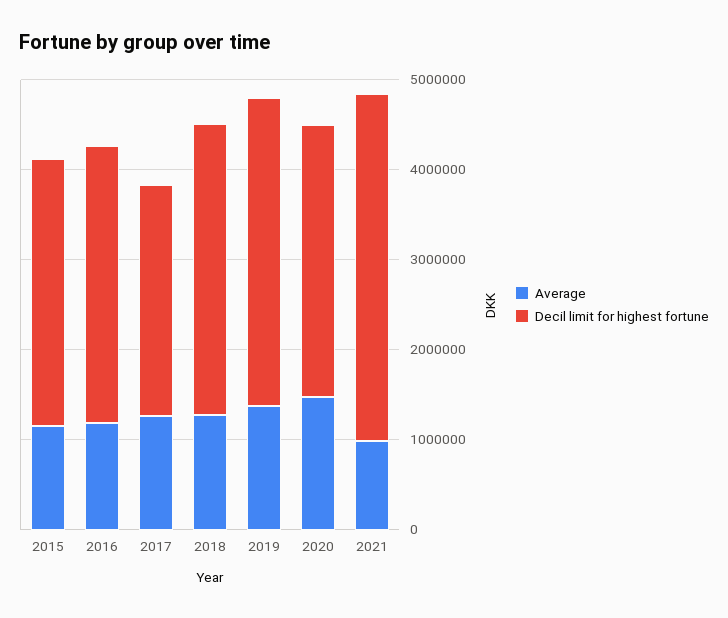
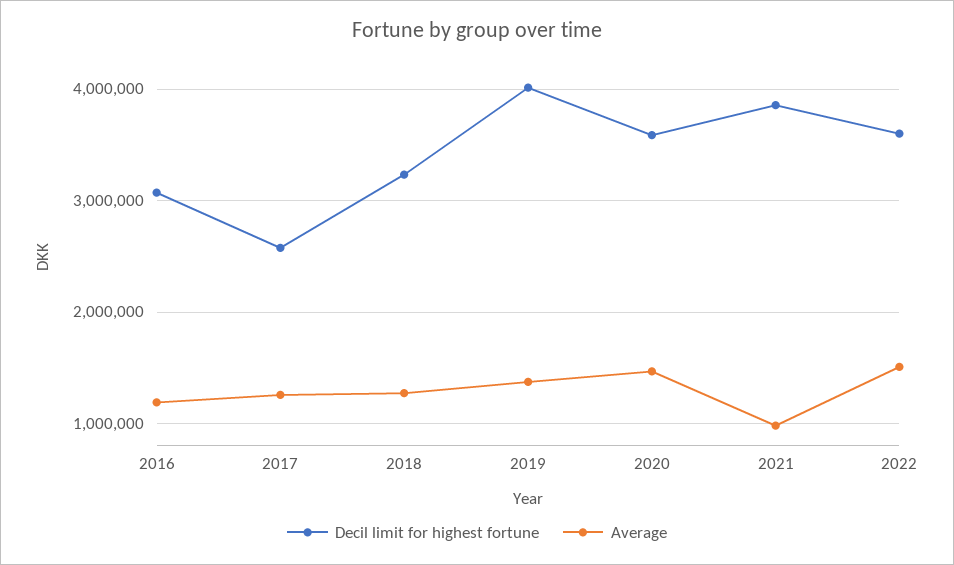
Average, 2015: 1200000 -> none
Decil limit for highest fortune, 2015: 3000000 -> none
Decil limit for highest fortune, 2019: 3400000 -> 4000000
Decil limit for highest fortune, 2020: 3000000 -> 3600000
Decil limit for highest fortune, 2022: none -> 3600000
Average, 2022: none -> 1500000

